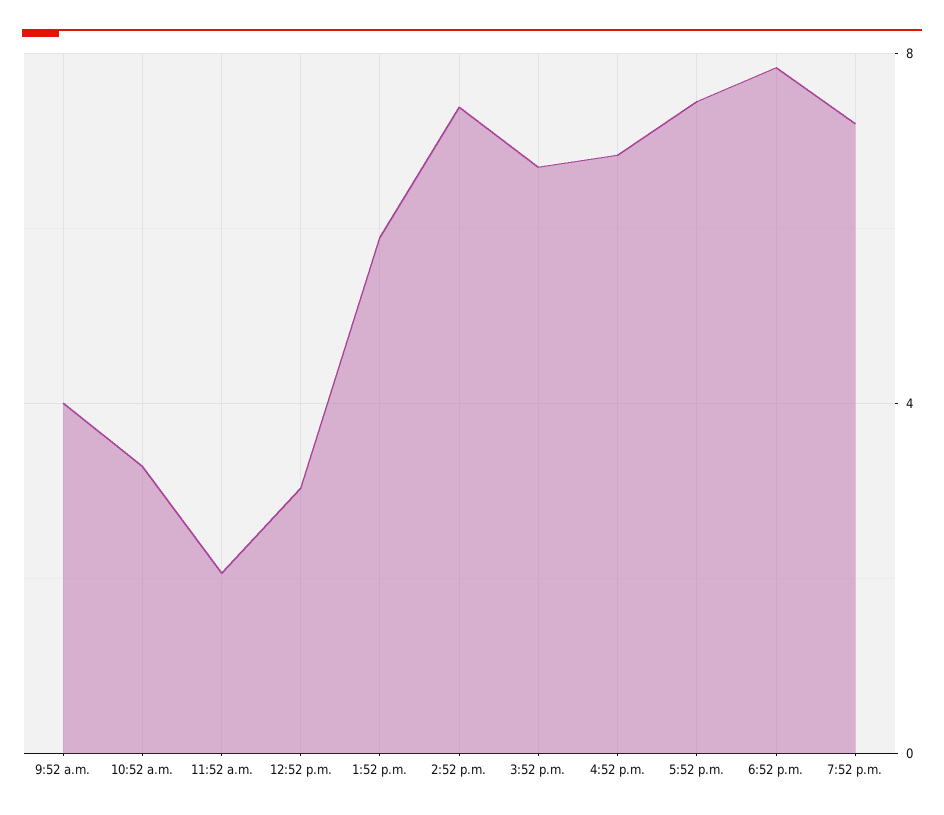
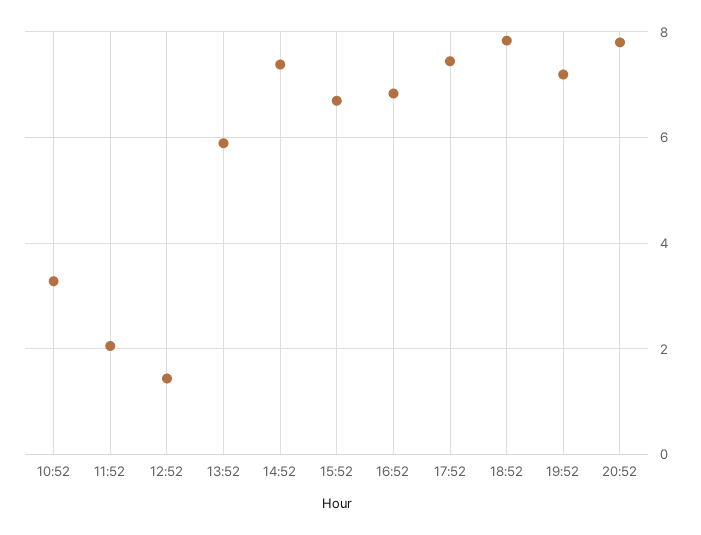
9:52 a.m.: 4 -> none
12:52 p.m.: 3 -> 1.4
20:52: none -> 7.8

